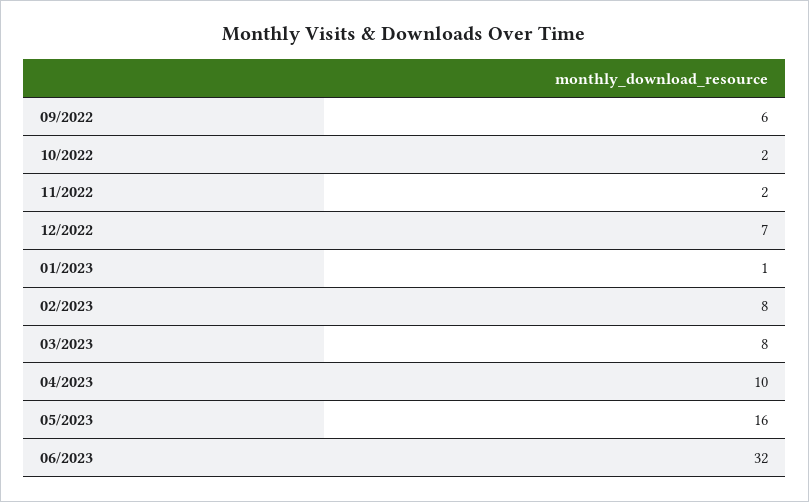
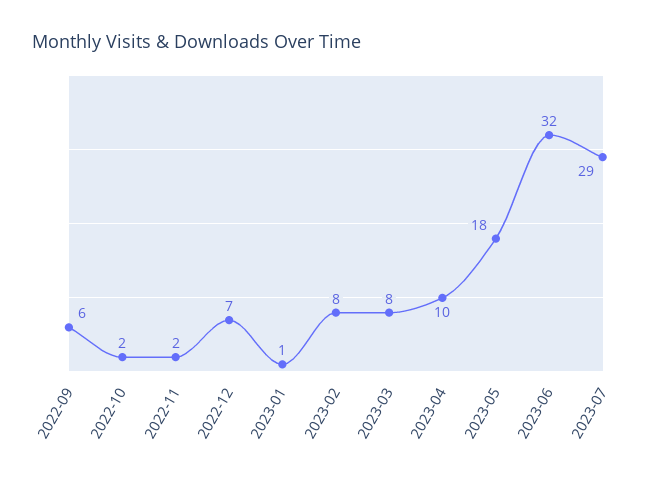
05/2023: 16 -> 18
2023-07: none -> 29

